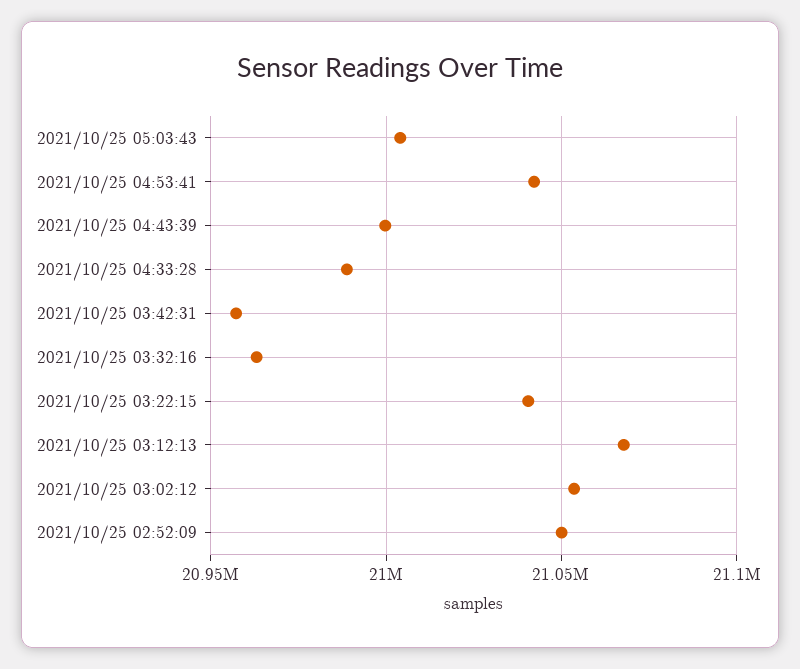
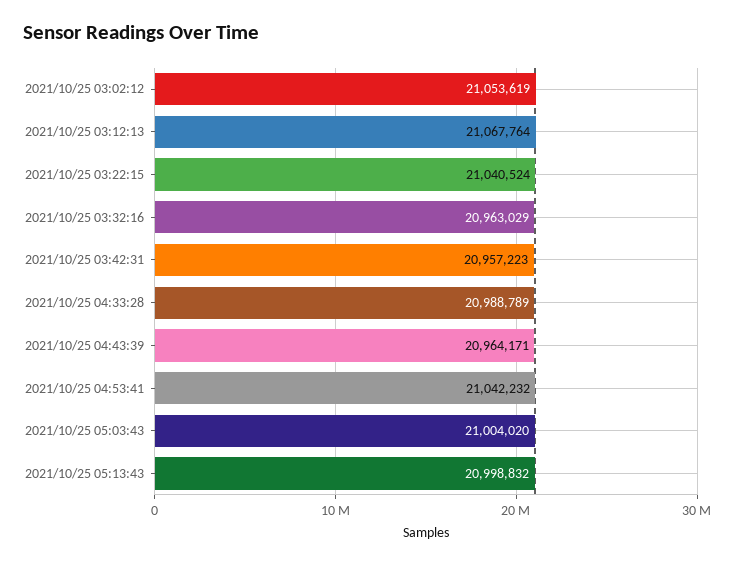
2021/10/25 04:43:39: 21000000 -> 20964171
2021/10/25 02:52:09: 21050000 -> none
2021/10/25 05:13:43: none -> 20998832

